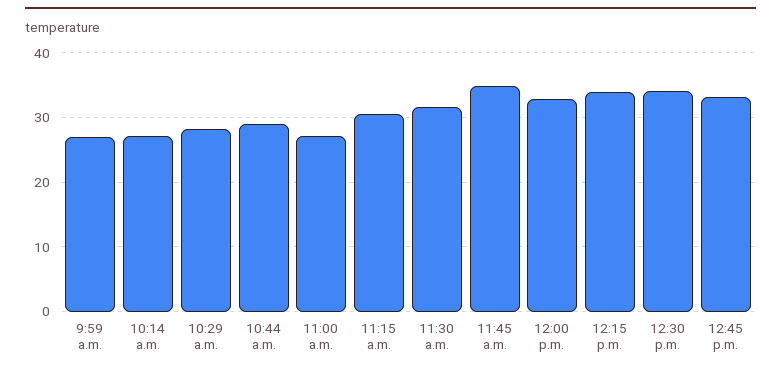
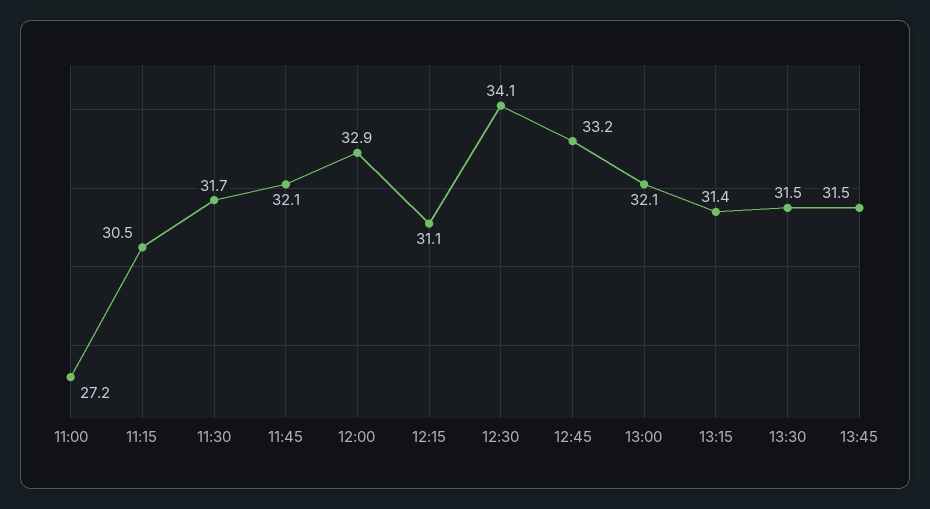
9:59 a.m.: 27 -> none
10:14 a.m.: 27 -> none
10:29 a.m.: 28 -> none
10:44 a.m.: 29 -> none
11:45 a.m.: 35 -> 32.1
12:15 p.m.: 34 -> 31.1
13:00: none -> 32.1
13:15: none -> 31.4
13:30: none -> 31.5
13:45: none -> 31.5

